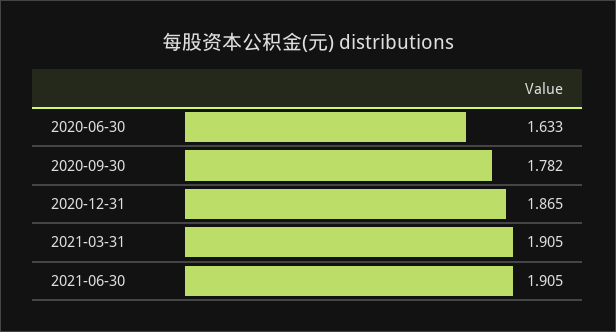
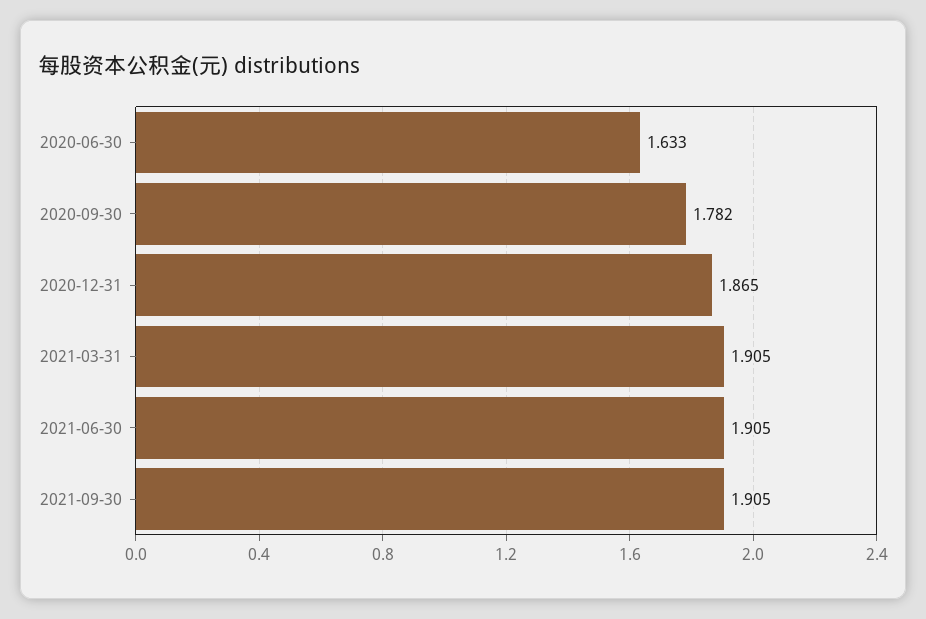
2021-09-30: none -> 1.905

